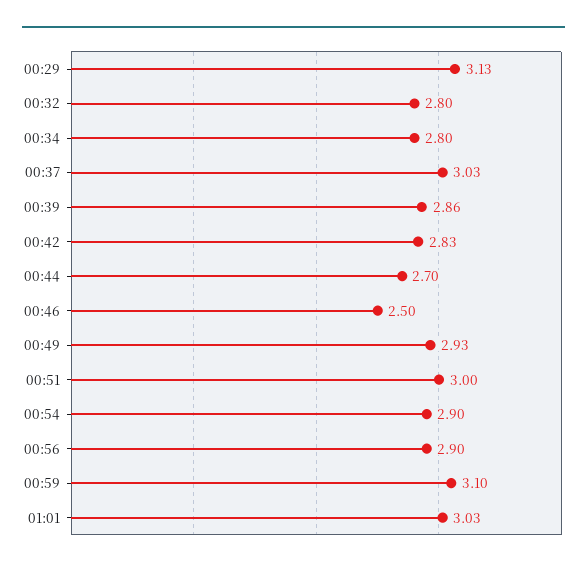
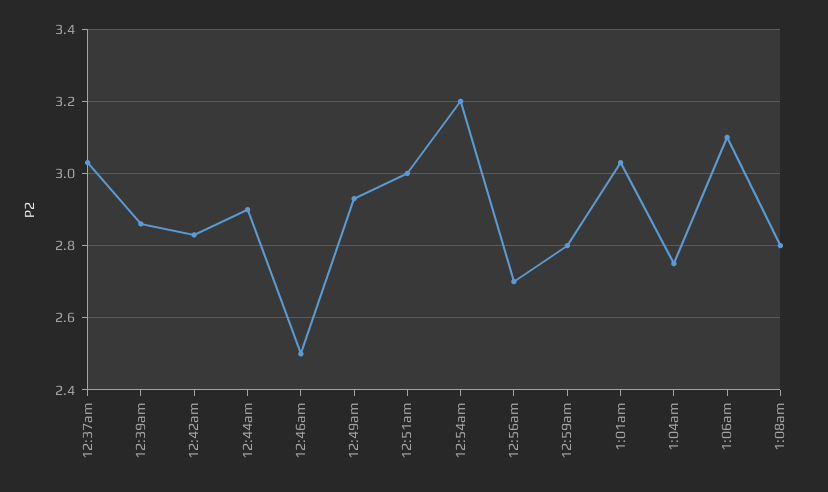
00:29: 3.13 -> none
00:32: 2.8 -> none
00:34: 2.8 -> none
00:44: 2.7 -> 2.9
00:54: 2.9 -> 3.2
00:56: 2.9 -> 2.7
00:59: 3.1 -> 2.8
1:04am: none -> 2.75
1:06am: none -> 3.1
1:08am: none -> 2.8

